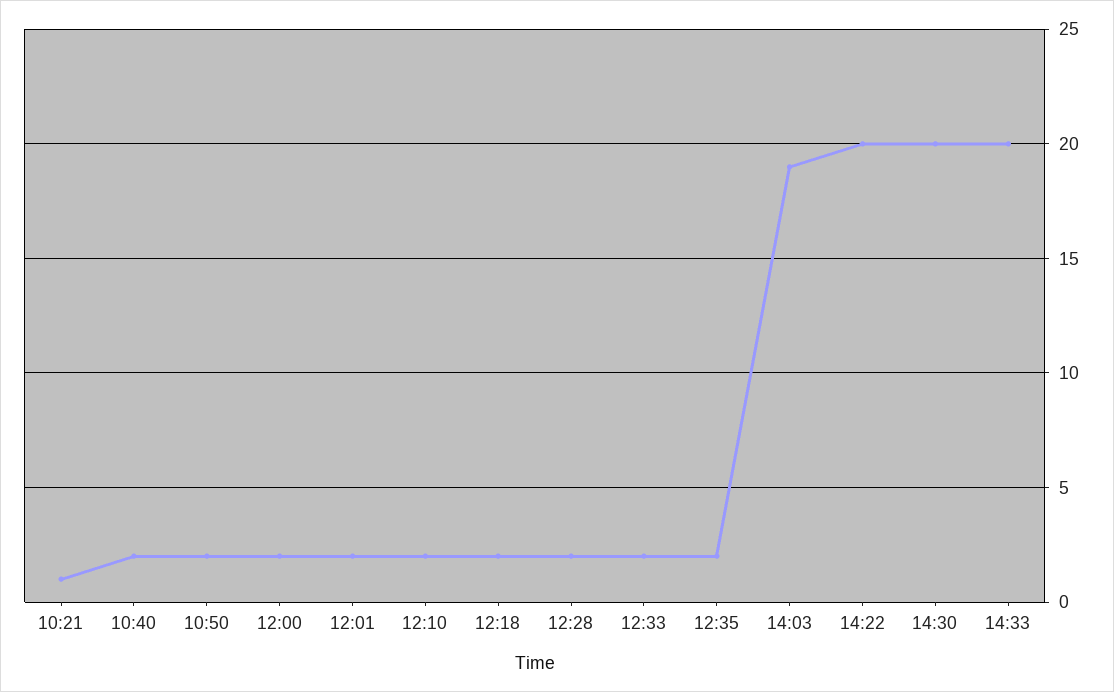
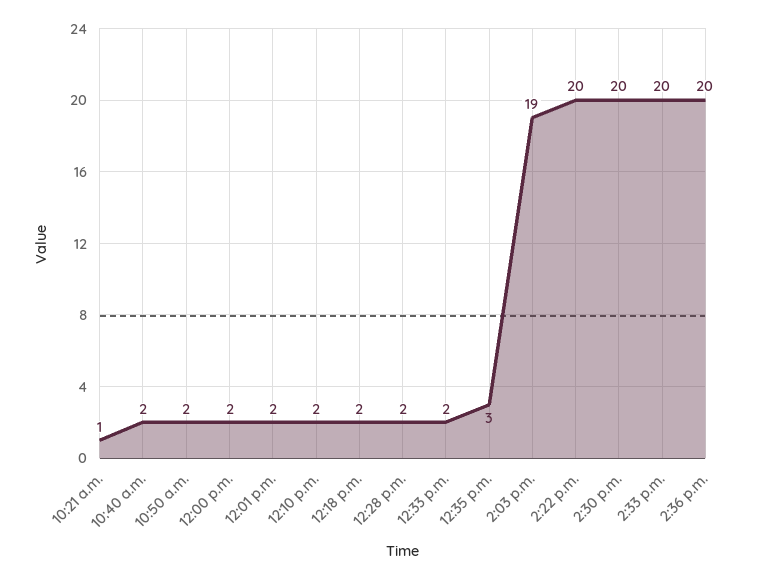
12:35: 2 -> 3
2:36 p.m.: none -> 20

